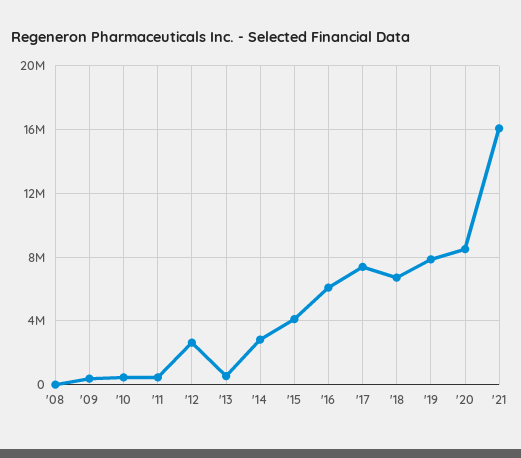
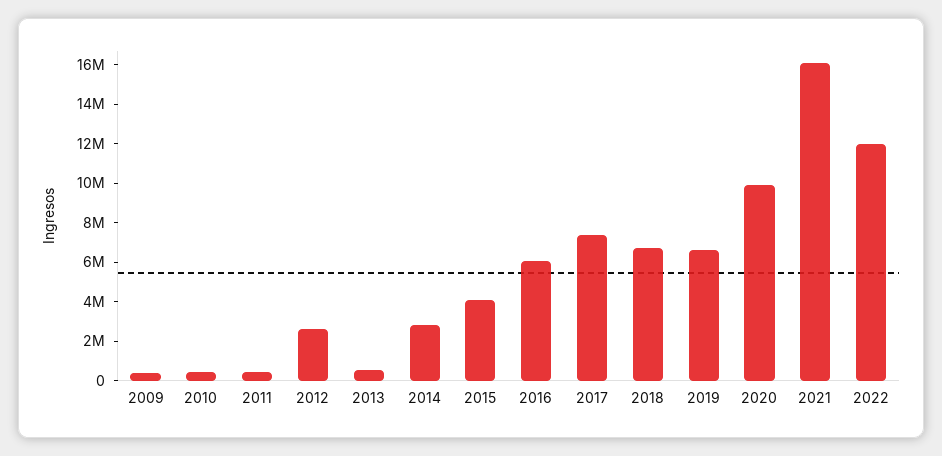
'08: 0 -> none
'19: 8000000 -> 6500000
'20: 8500000 -> 10000000
2022: none -> 12000000

